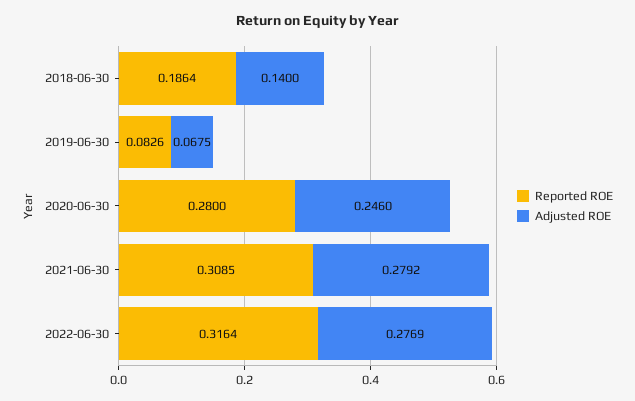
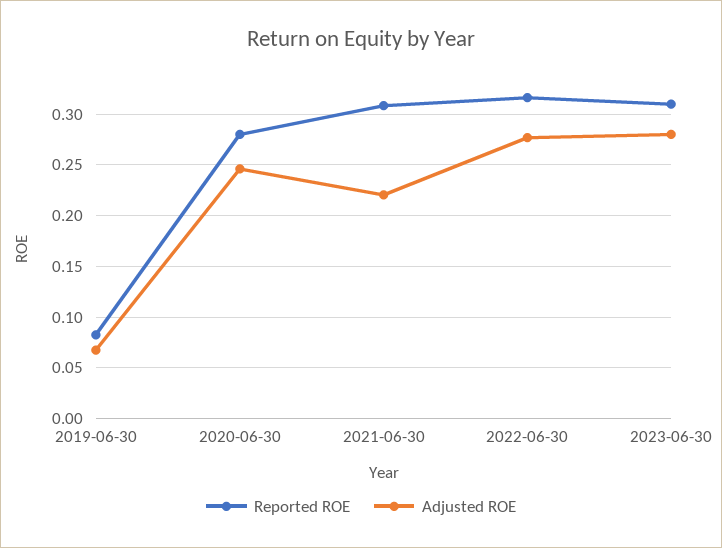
Reported ROE, 2018-06-30: 0.1864 -> none
Adjusted ROE, 2018-06-30: 0.14 -> none
Adjusted ROE, 2021-06-30: 0.2792 -> 0.22
Reported ROE, 2023-06-30: none -> 0.31
Adjusted ROE, 2023-06-30: none -> 0.28

